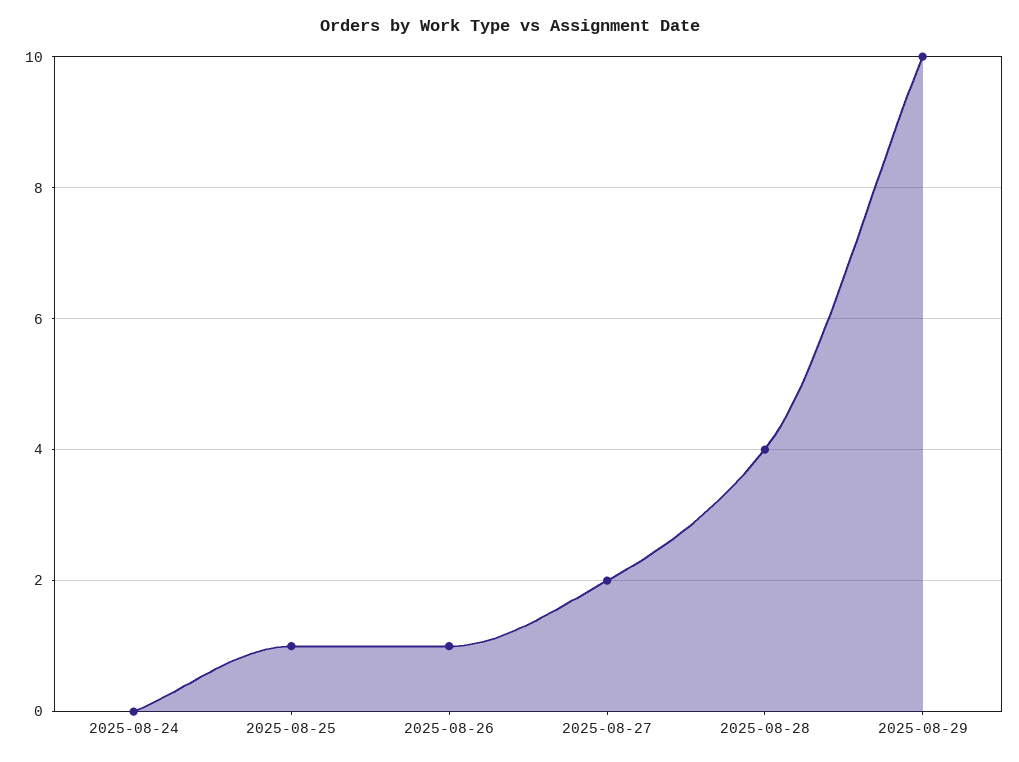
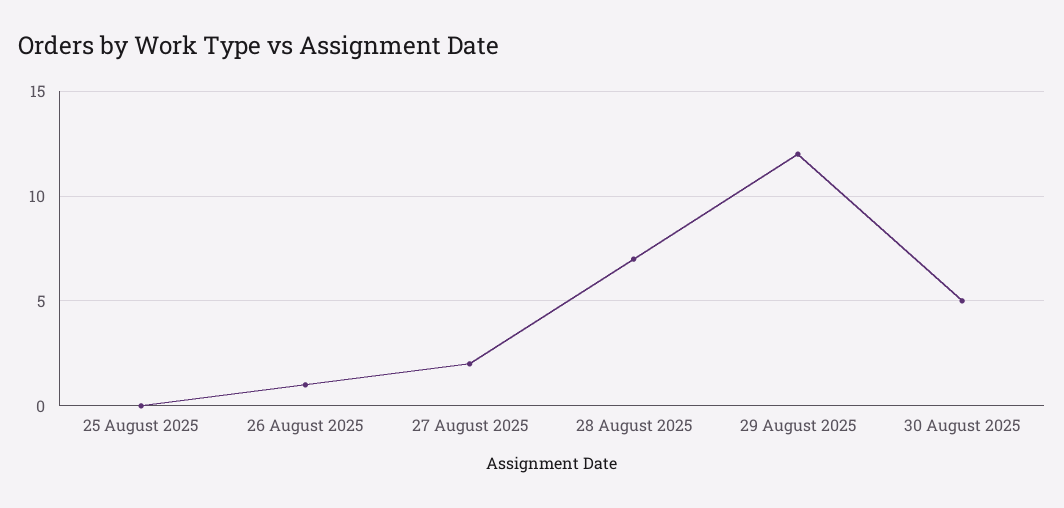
2025-08-24: 0 -> none
2025-08-25: 1 -> 0
2025-08-28: 4 -> 7
2025-08-29: 10 -> 12
30 August 2025: none -> 5

